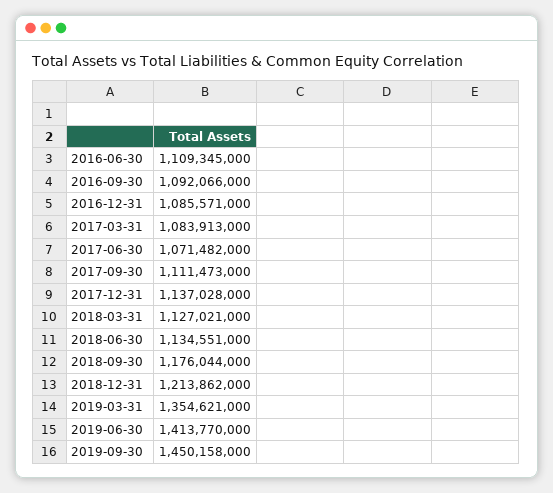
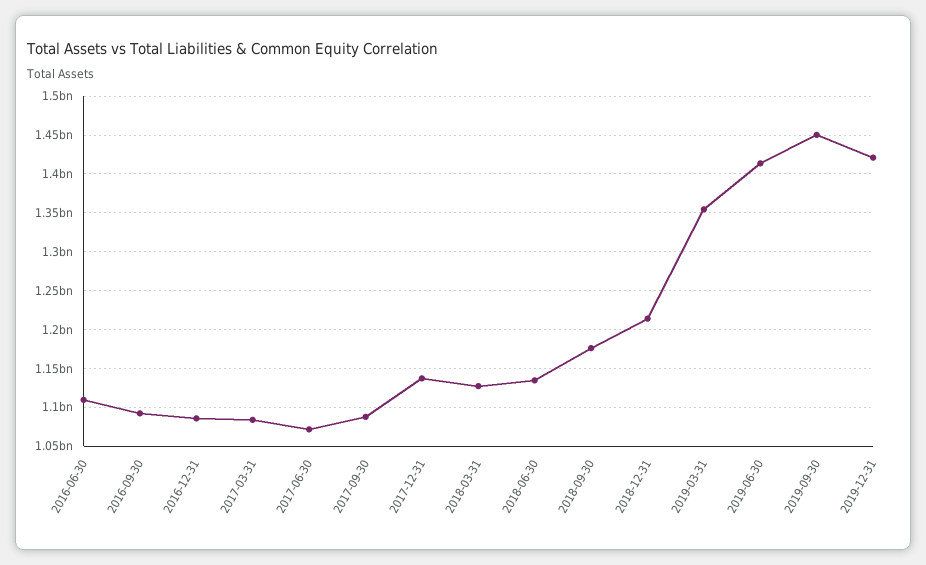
2017-09-30: 1111473000 -> 1090000000
2019-12-31: none -> 1420000000

